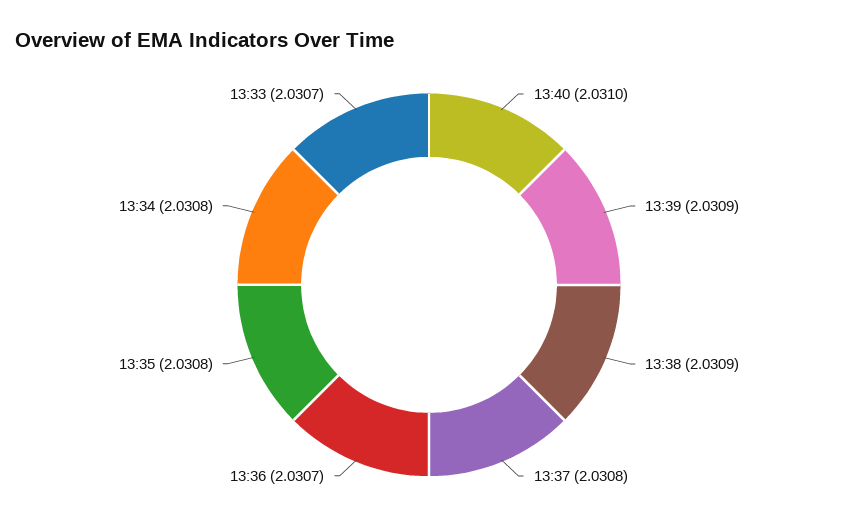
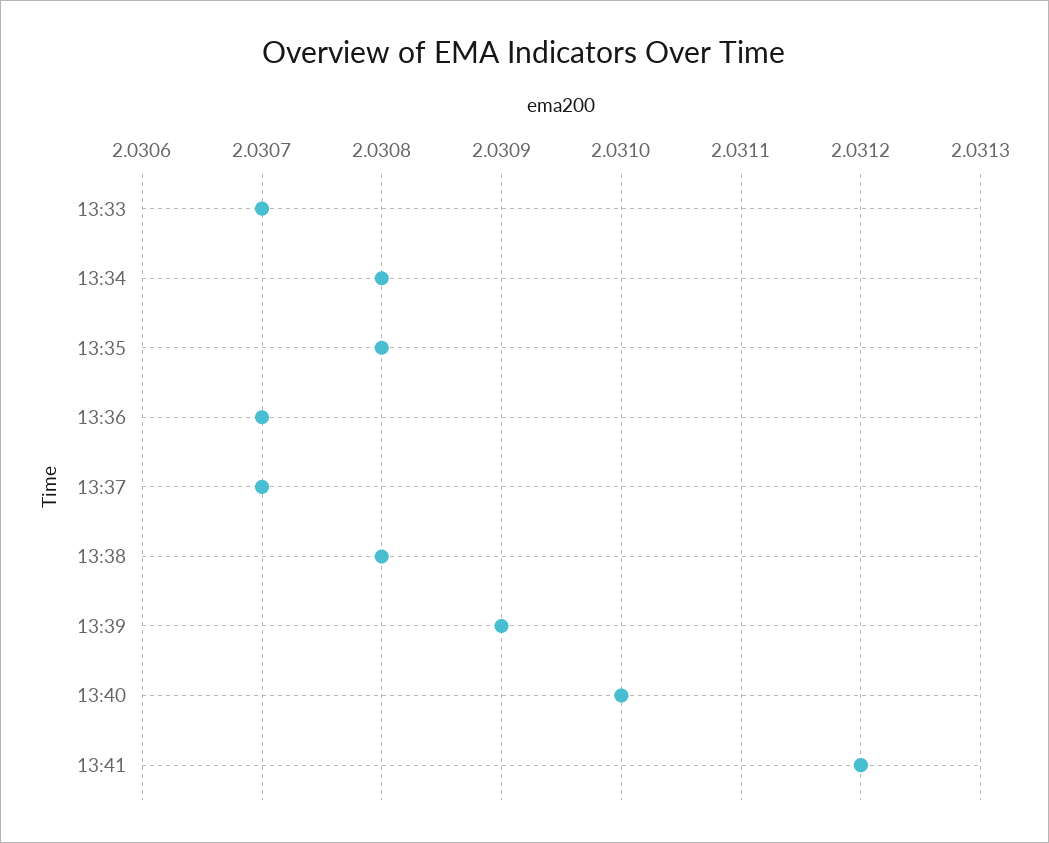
13:38: 2.0309 -> 2.0308
13:37: 2.0308 -> 2.0307
13:41: none -> 2.0312

